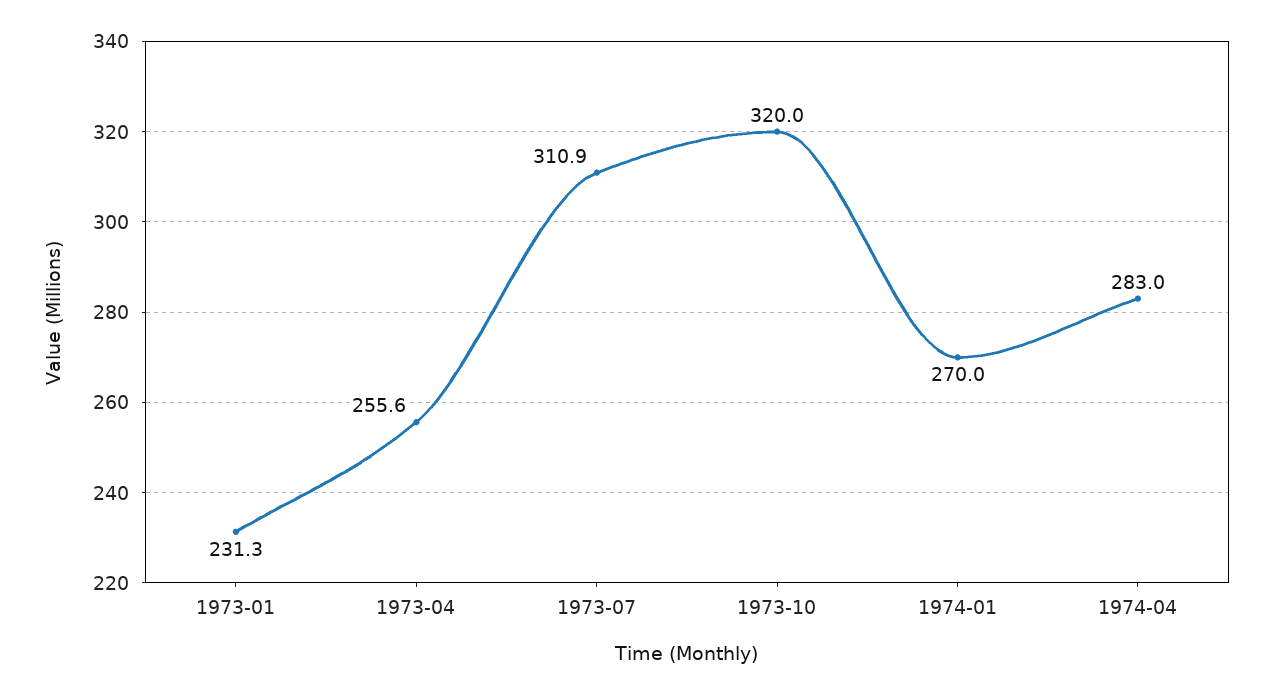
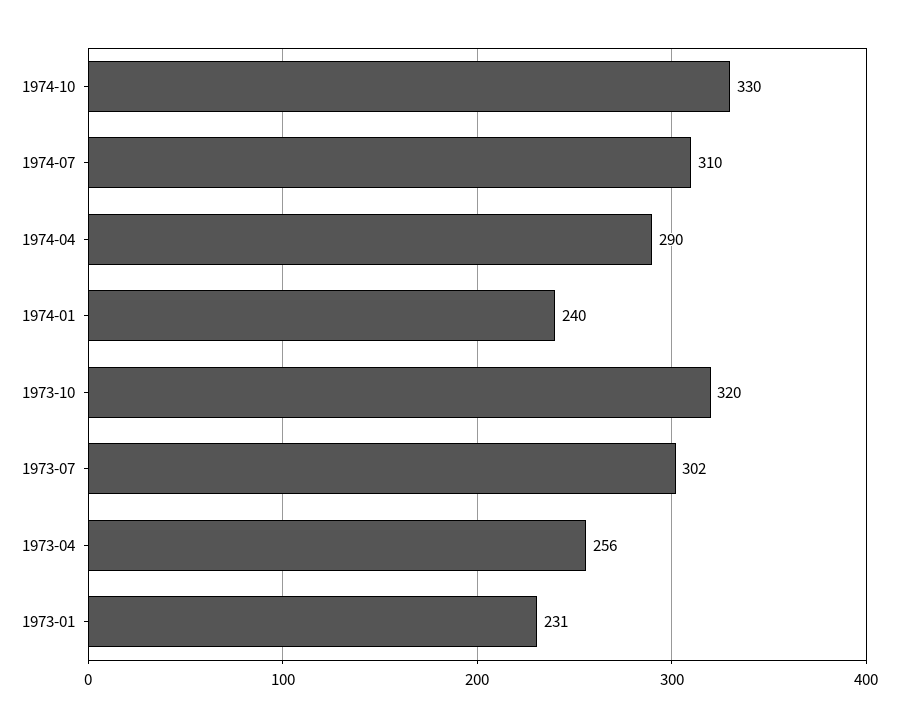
1973-07: 310.9 -> 302
1974-01: 270 -> 240
1974-04: 283 -> 290
1974-10: none -> 330
1974-07: none -> 310

